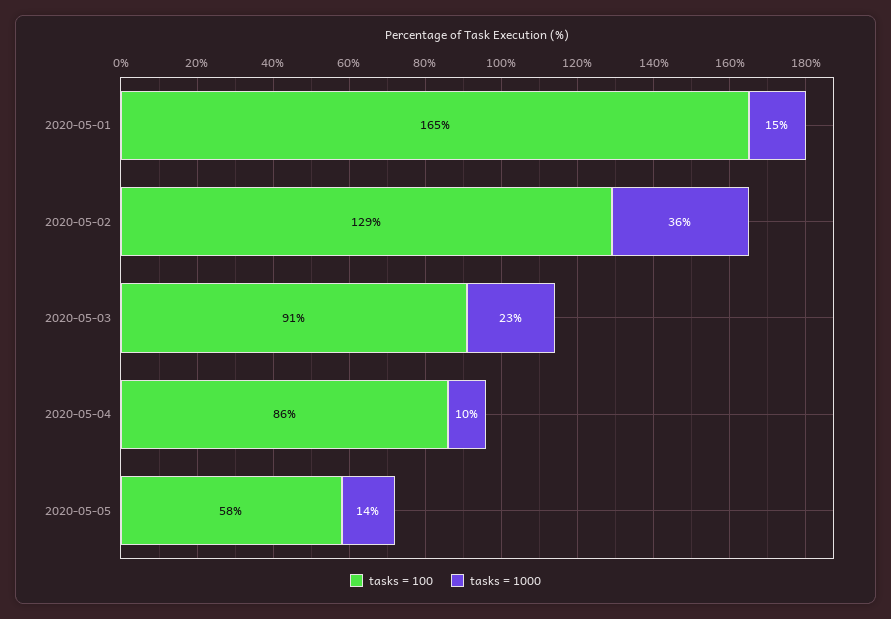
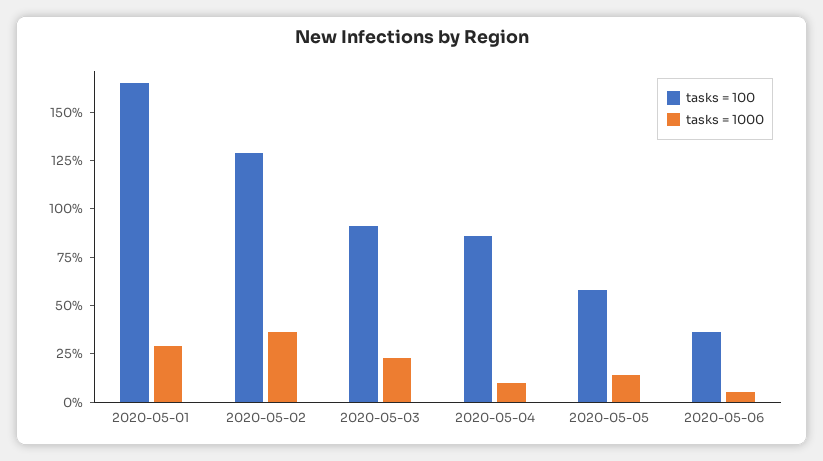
tasks = 1000, 2020-05-01: 15 -> 30
tasks = 100, 2020-05-06: none -> 35
tasks = 1000, 2020-05-06: none -> 5

